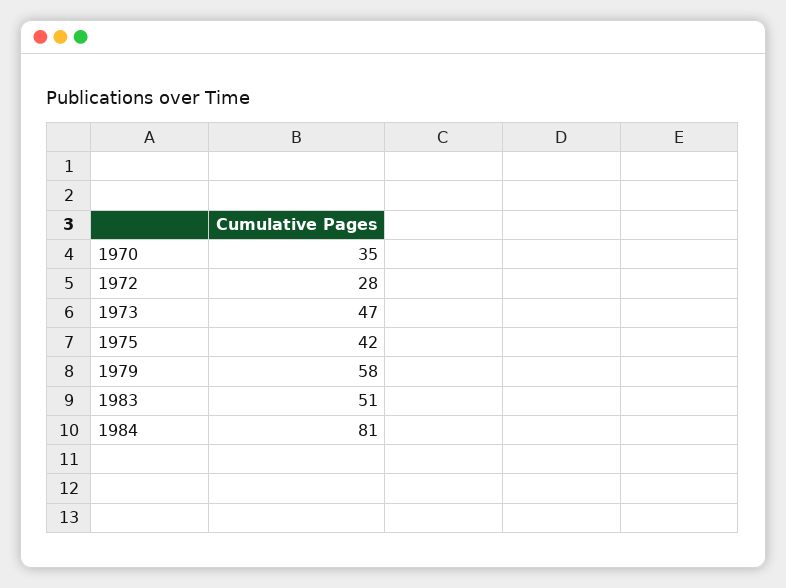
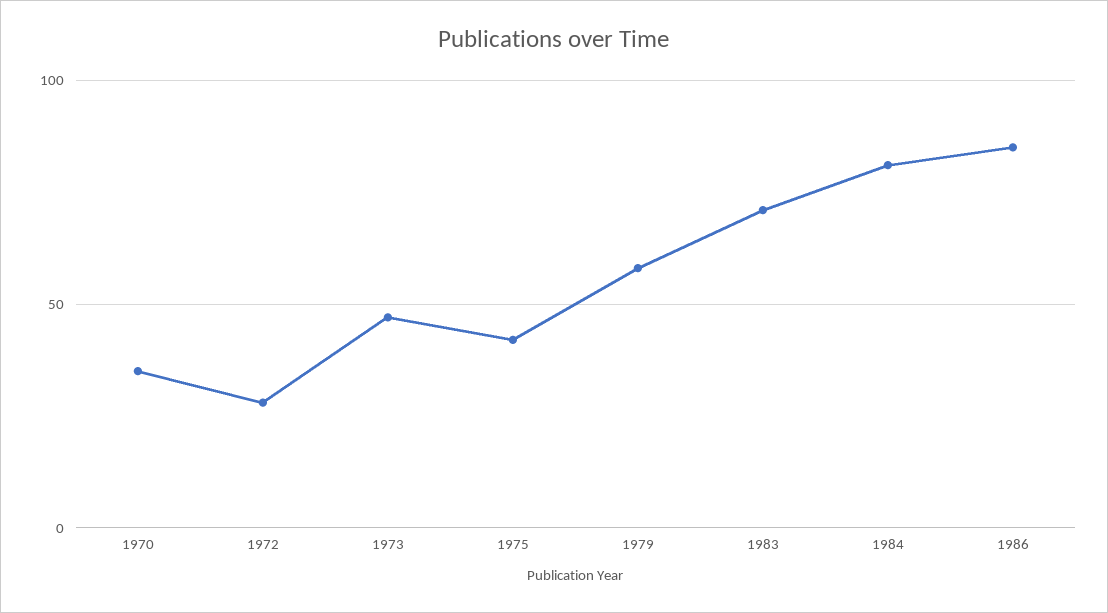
1983: 51 -> 70
1986: none -> 85

